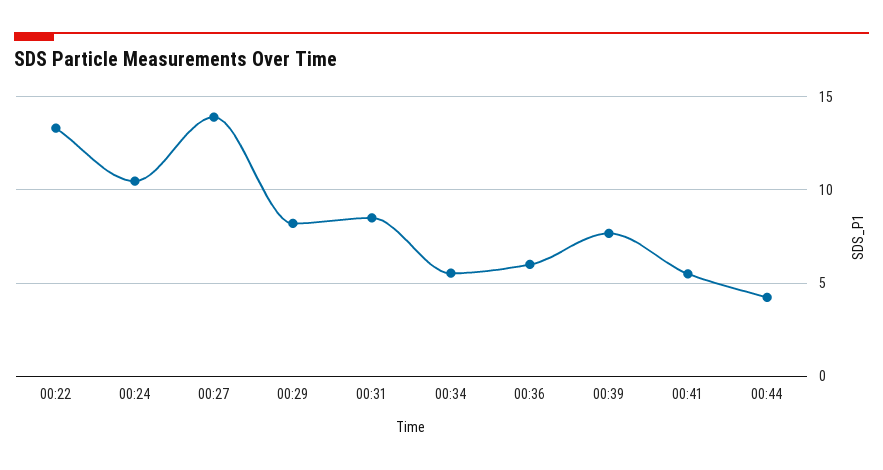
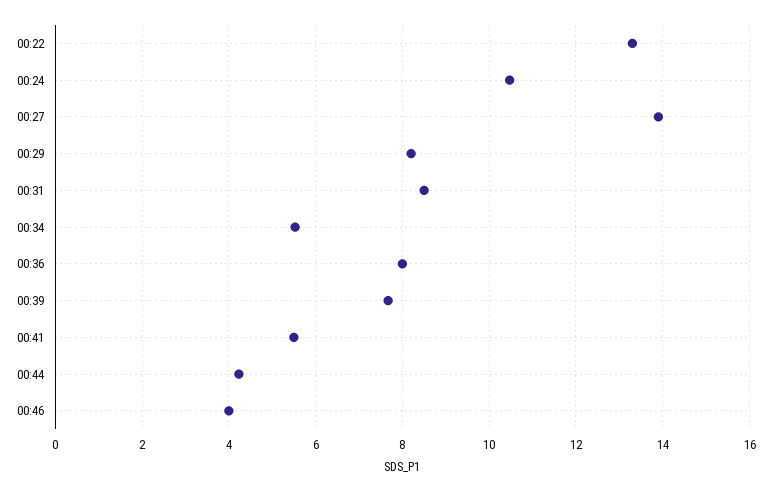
00:36: 6 -> 8
00:46: none -> 4

